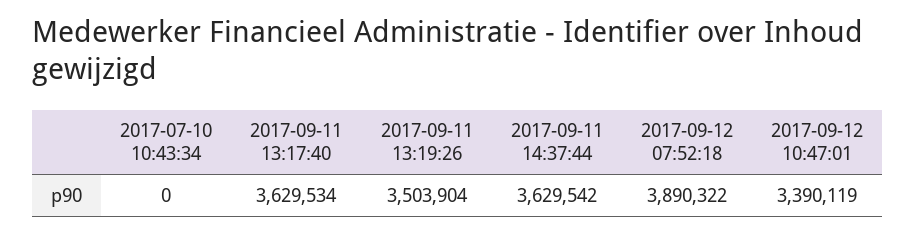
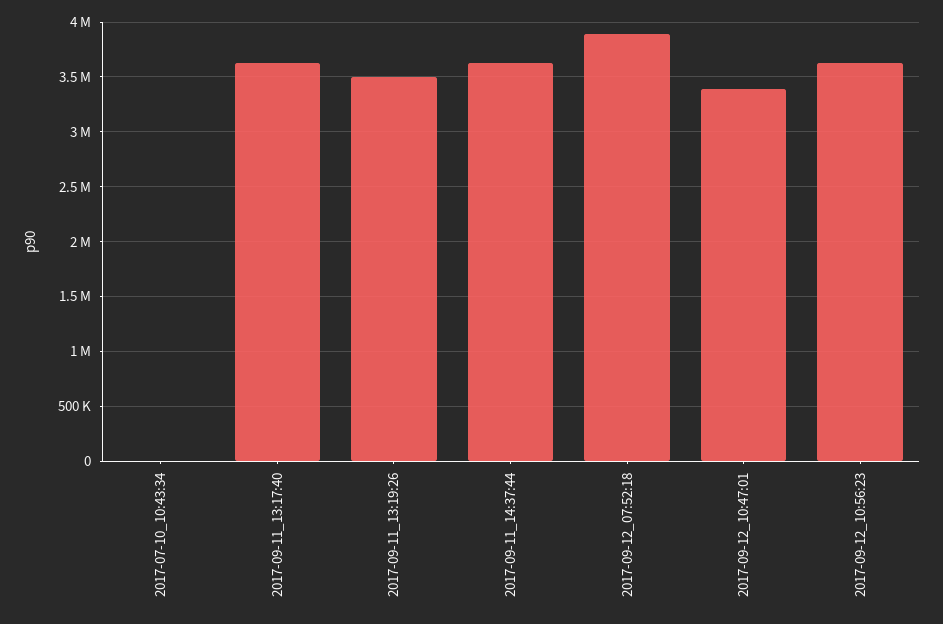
2017-09-12_10:56:23: none -> 3600000

